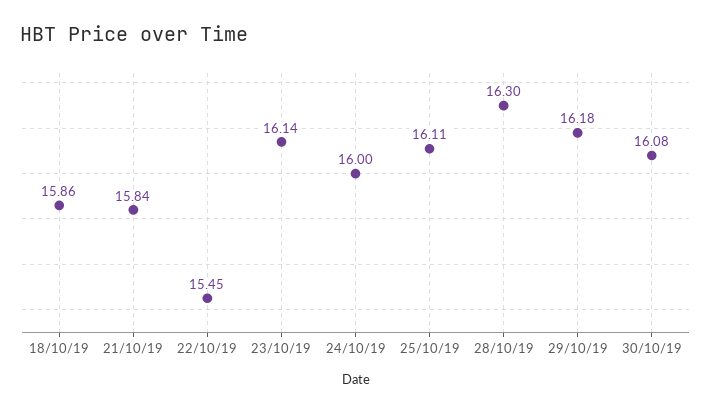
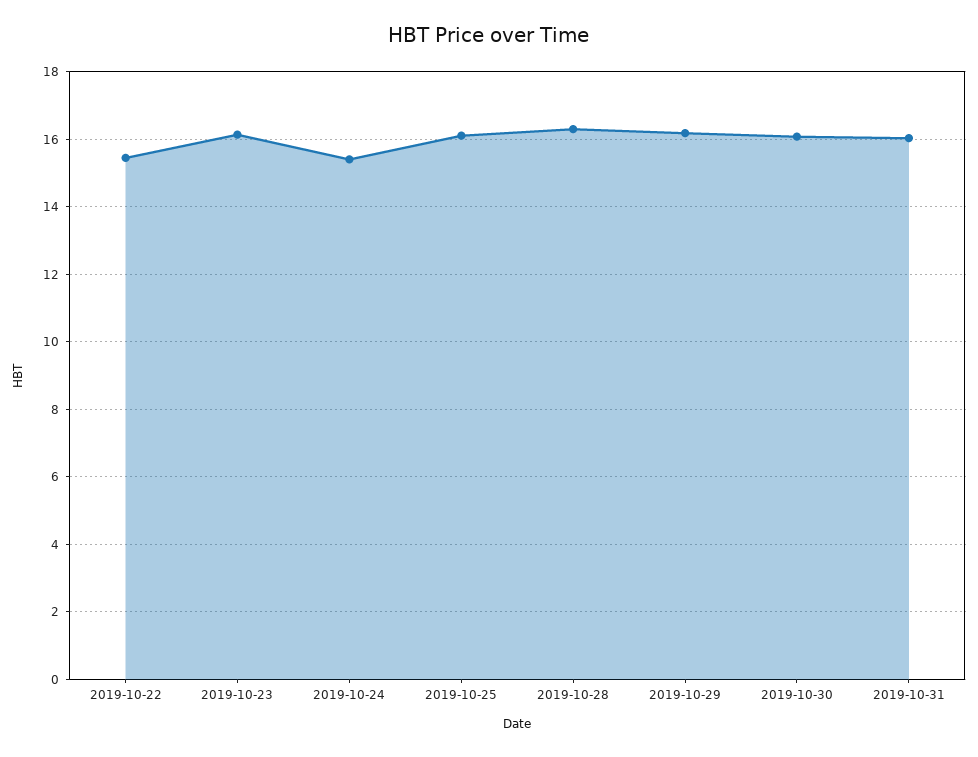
18/10/19: 15.86 -> none
21/10/19: 15.84 -> none
24/10/19: 16 -> 15.4
2019-10-31: none -> 16

